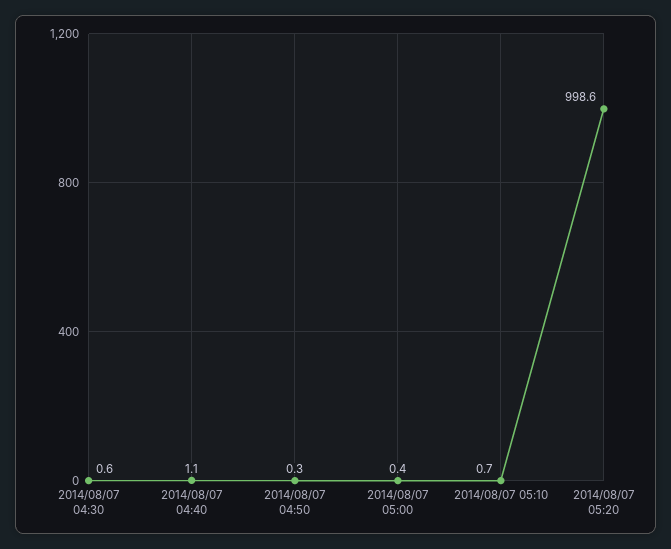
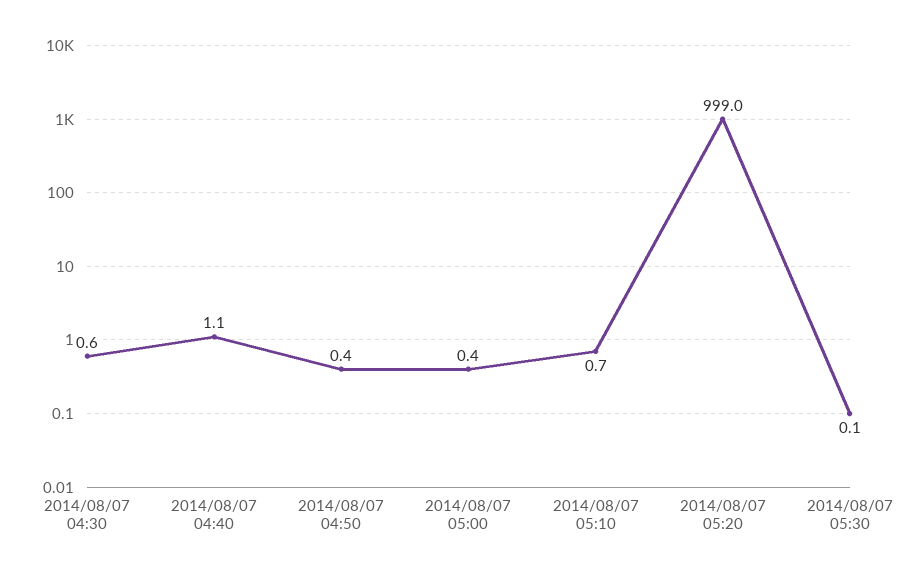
2014/08/07 04:50: 0.3 -> 0.4
2014/08/07 05:20: 998.6 -> 999
2014/08/07 05:30: none -> 0.1

